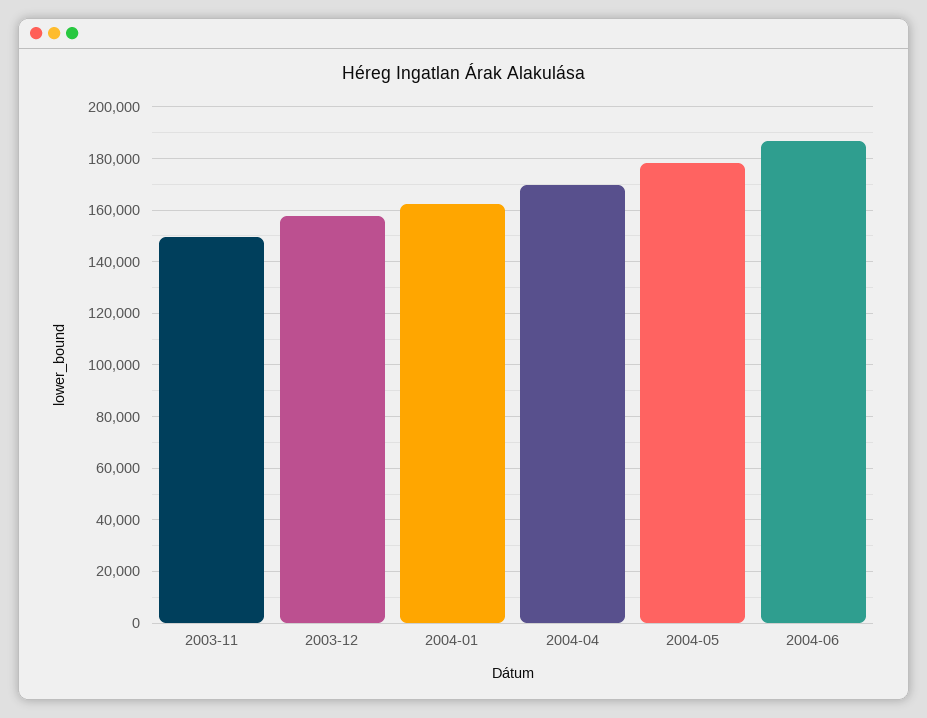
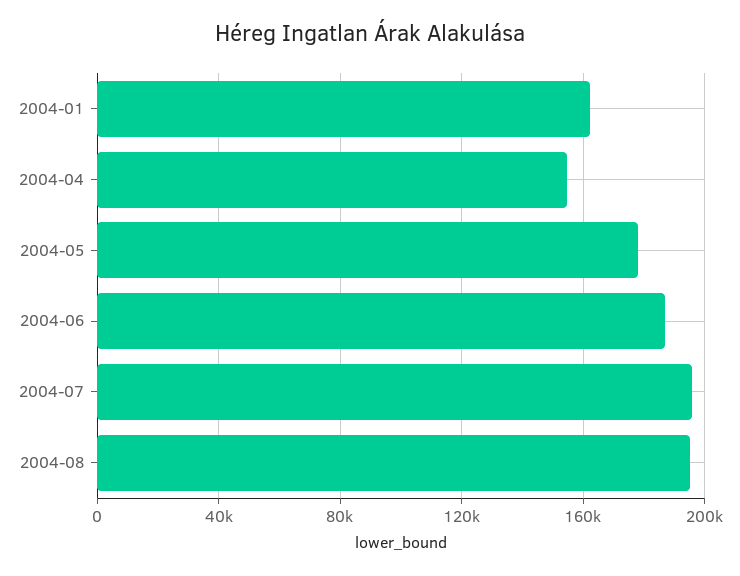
2003-11: 150000 -> none
2003-12: 157500 -> none
2004-04: 170000 -> 155000
2004-07: none -> 195000
2004-08: none -> 195000

